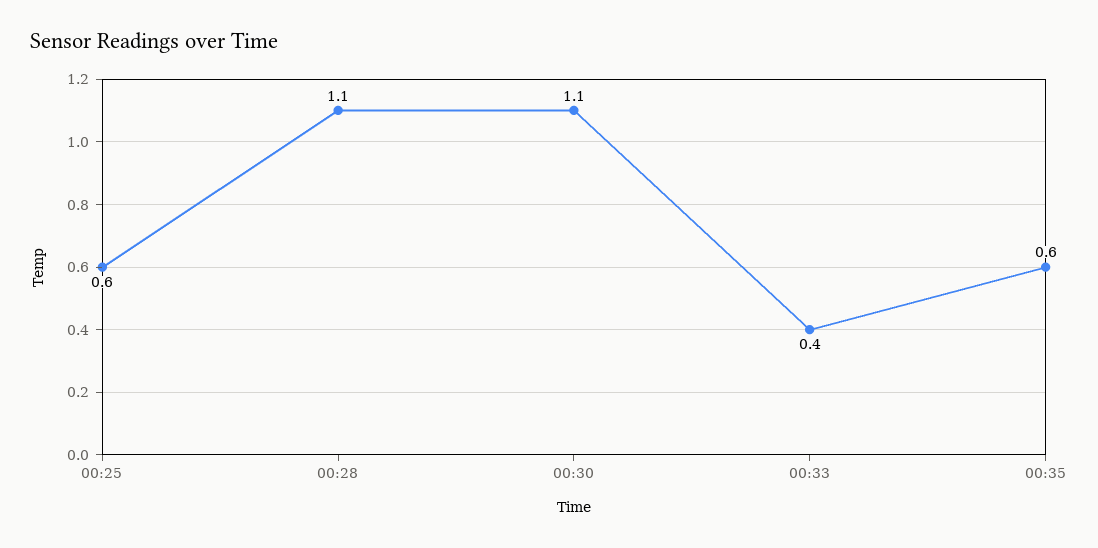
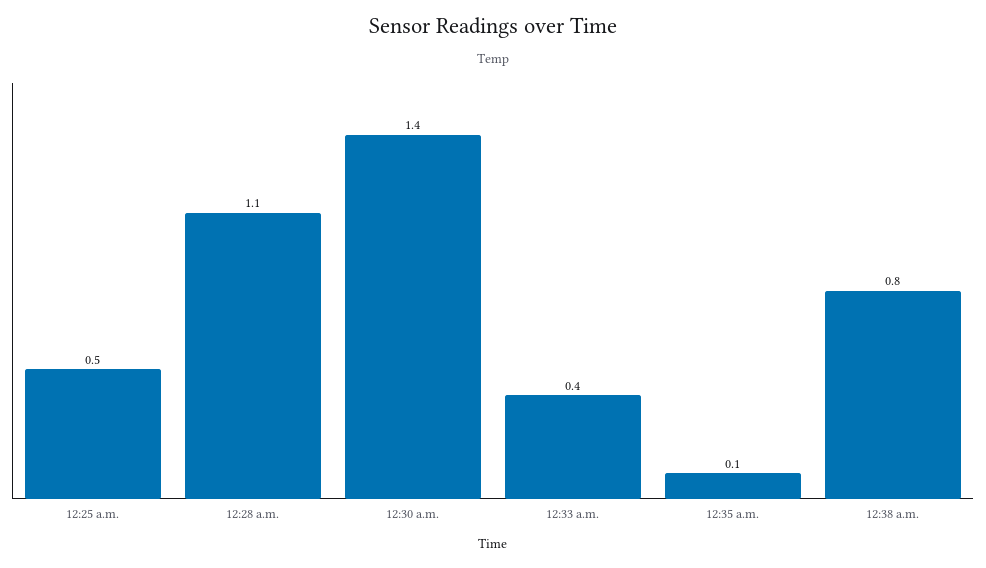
00:25: 0.6 -> 0.5
00:30: 1.1 -> 1.4
00:35: 0.6 -> 0.1
12:38 a.m.: none -> 0.8

